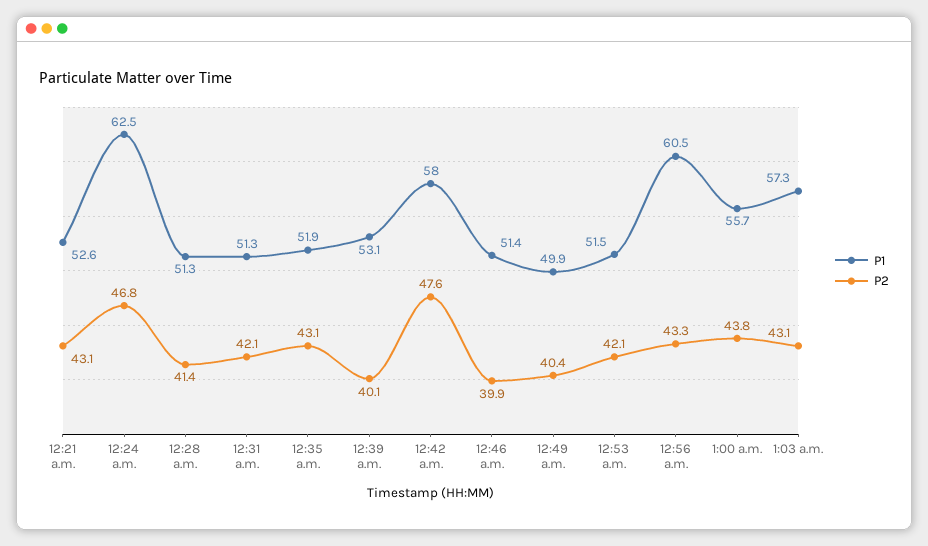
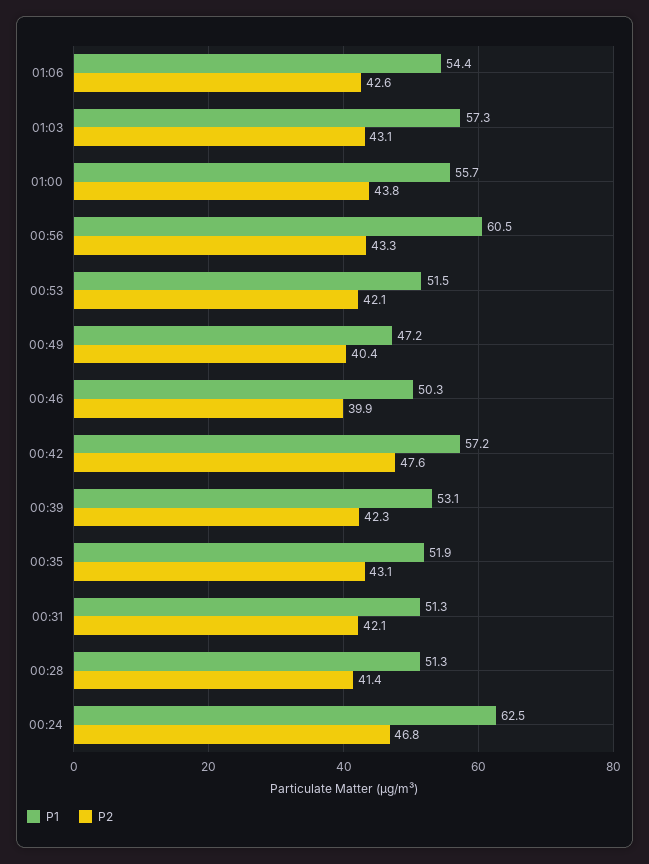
P1, 12:21 a.m.: 52.6 -> none
P2, 12:21 a.m.: 43.1 -> none
P2, 12:39 a.m.: 40.1 -> 42.3
P1, 12:42 a.m.: 58 -> 57.2
P1, 12:46 a.m.: 51.4 -> 50.3
P1, 12:49 a.m.: 49.9 -> 47.2
P1, 01:06: none -> 54.4
P2, 01:06: none -> 42.6

